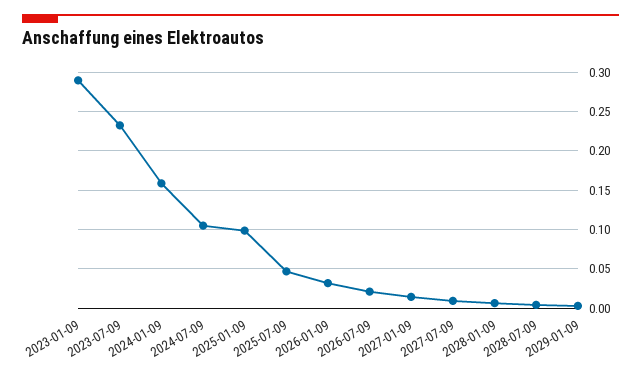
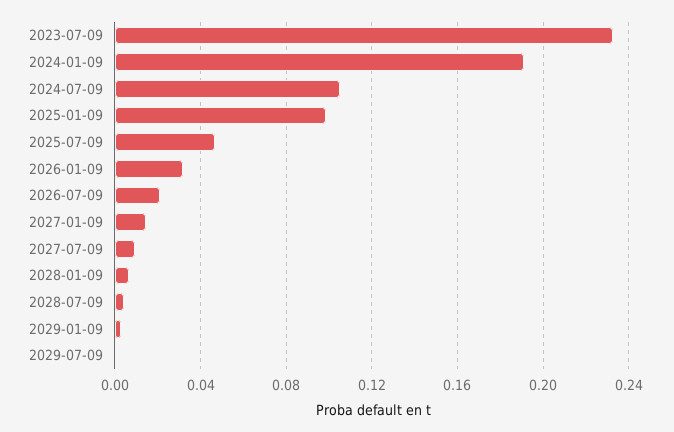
2023-01-09: 0.29 -> none
2024-01-09: 0.16 -> 0.19
2029-07-09: none -> 0

